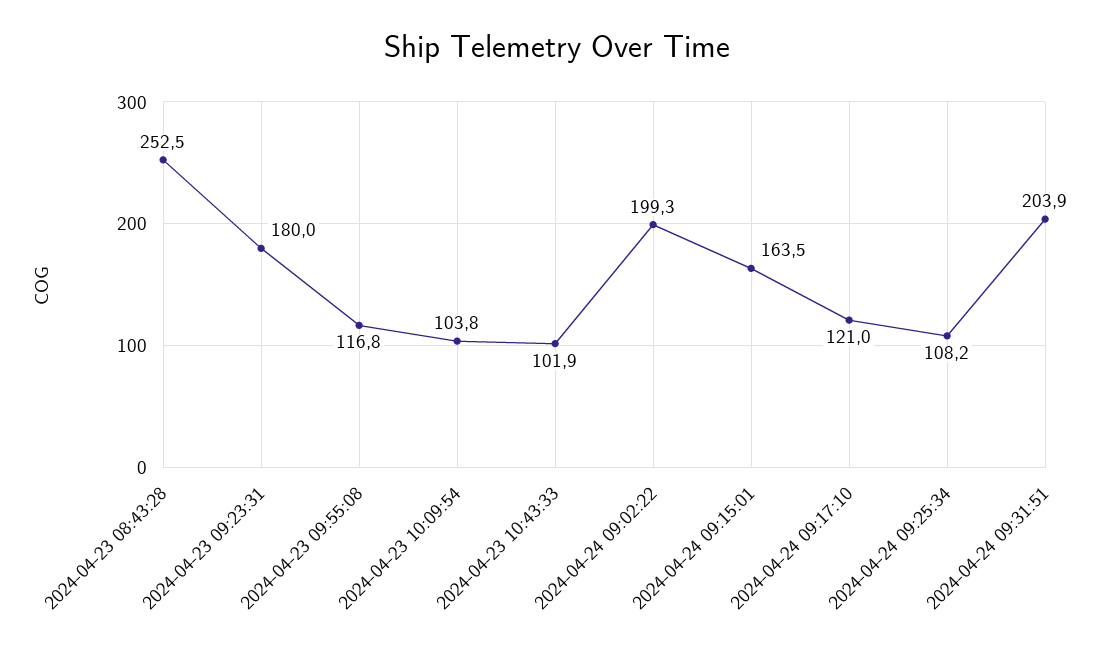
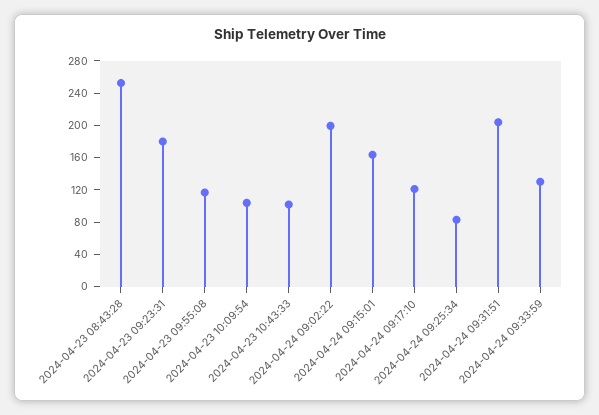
2024-04-24 09:25:34: 108.2 -> 80
2024-04-24 09:33:59: none -> 130

